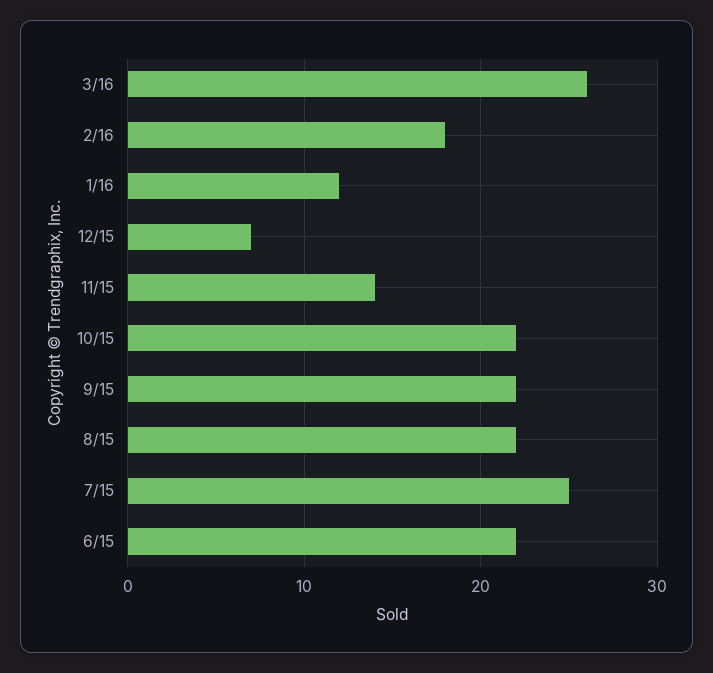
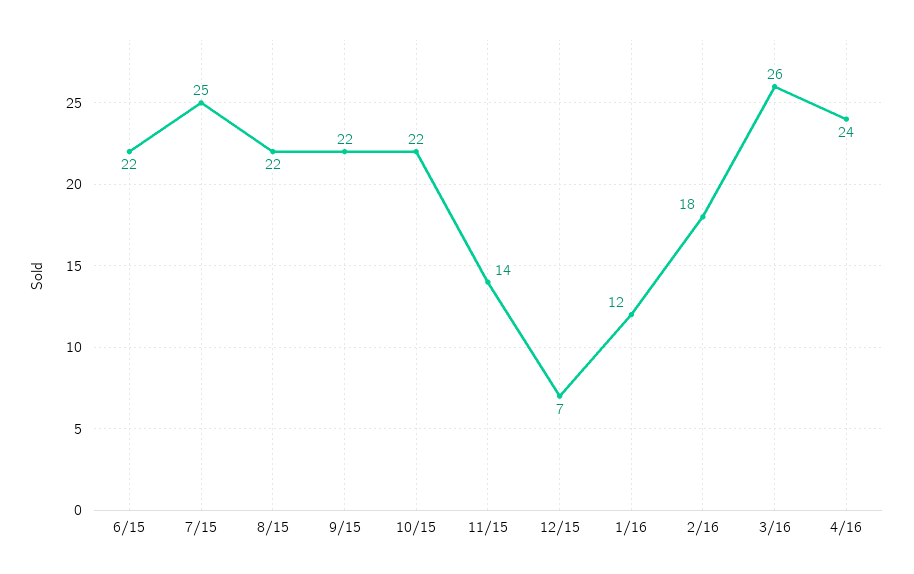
4/16: none -> 24

